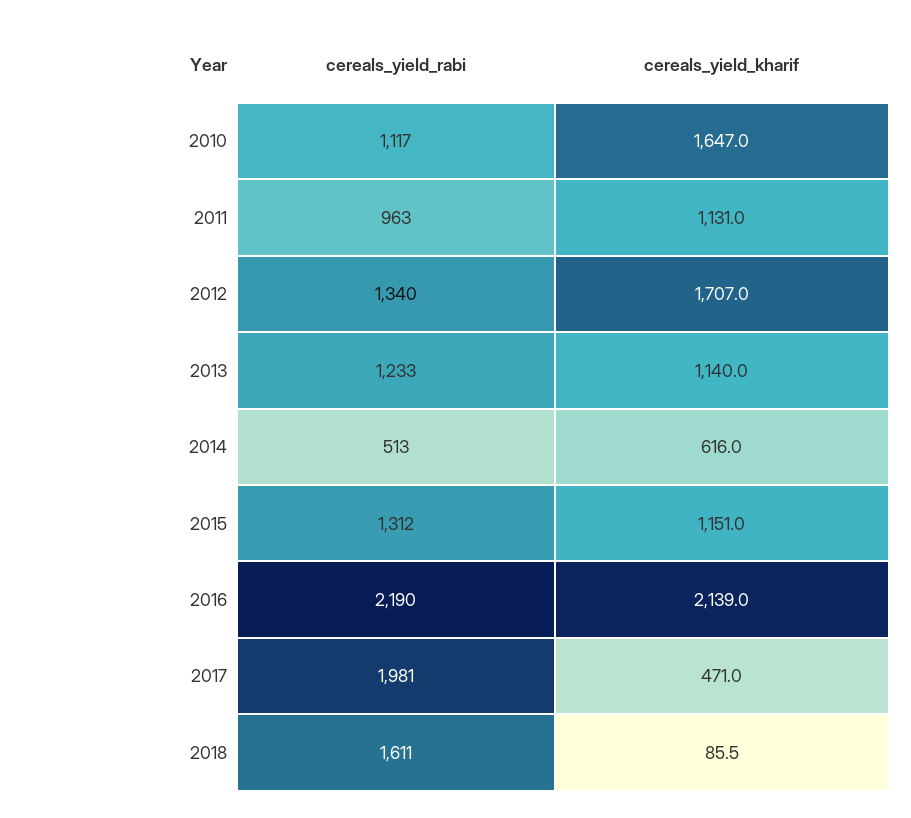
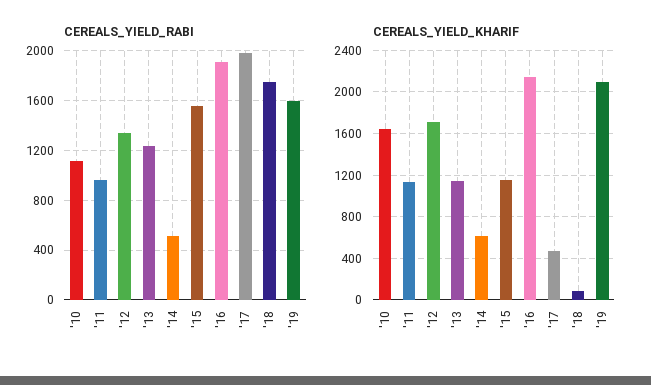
cereals_yield_rabi, 2015: 1312 -> 1550
cereals_yield_rabi, 2016: 2190 -> 1900
cereals_yield_rabi, 2018: 1611 -> 1750
cereals_yield_rabi, '19: none -> 1600
cereals_yield_kharif, '19: none -> 2100

